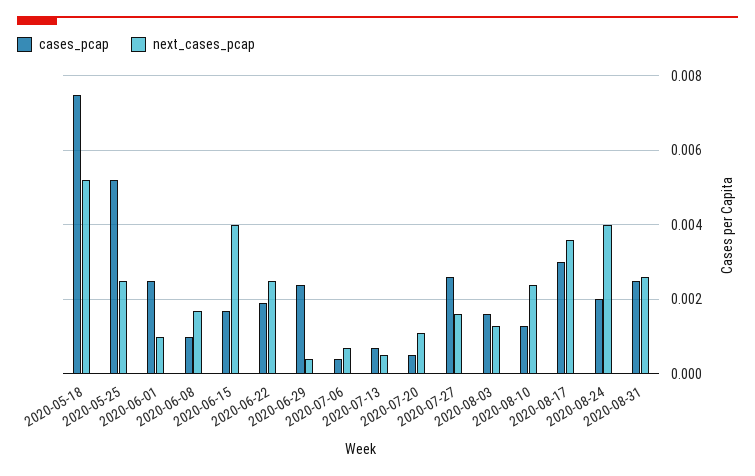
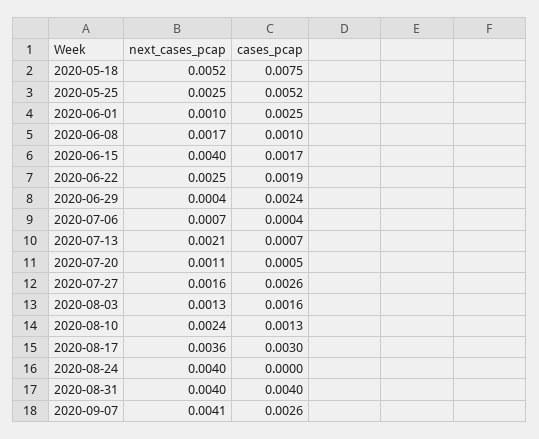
next_cases_pcap, 2020-07-13: 0.0005 -> 0.0021
cases_pcap, 2020-08-24: 0.002 -> 0
cases_pcap, 2020-08-31: 0.0025 -> 0.004
next_cases_pcap, 2020-08-31: 0.0025 -> 0.004
next_cases_pcap, 2020-09-07: none -> 0.0041
cases_pcap, 2020-09-07: none -> 0.0026

